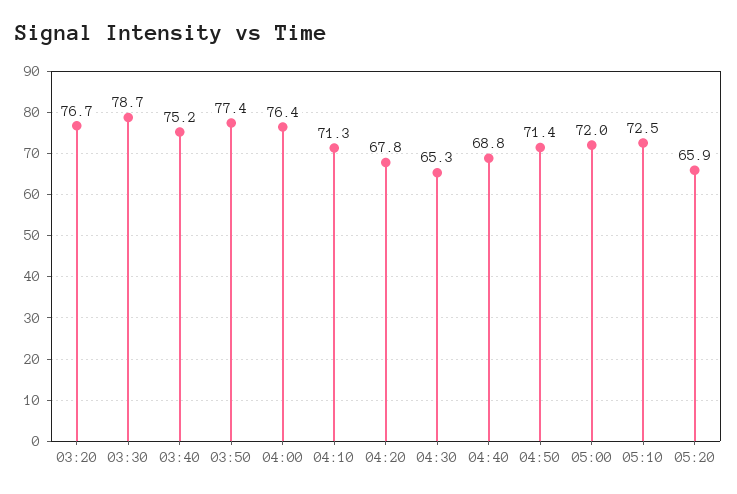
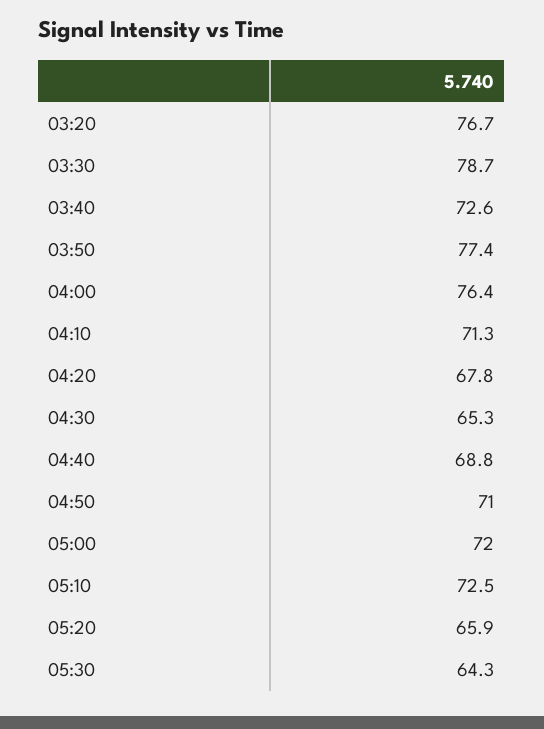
03:40: 75.2 -> 72.6
04:50: 71.4 -> 71
05:30: none -> 64.3

